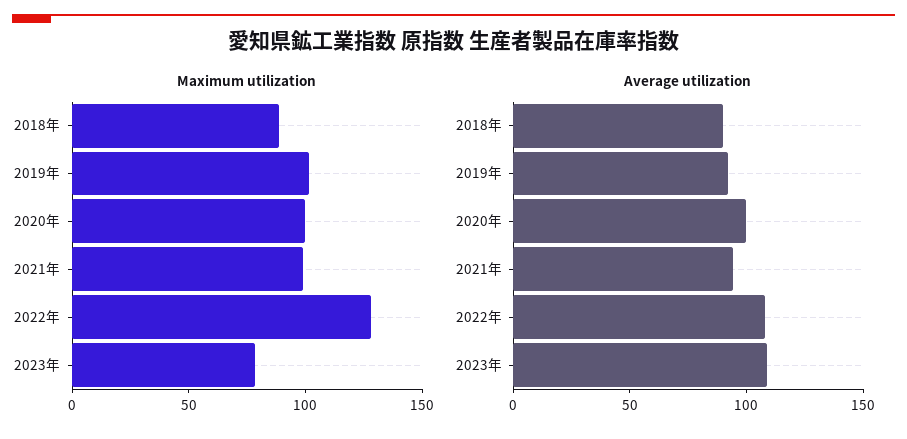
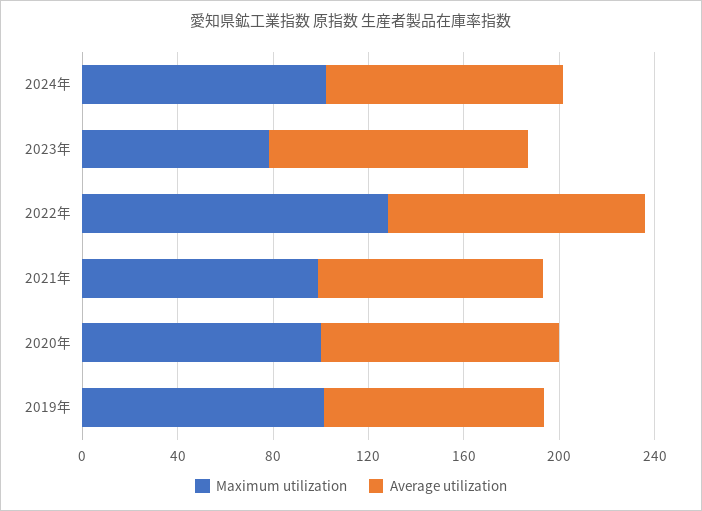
Maximum utilization, 2018年: 90 -> none
Average utilization, 2018年: 90 -> none
Maximum utilization, 2024年: none -> 100
Average utilization, 2024年: none -> 100

